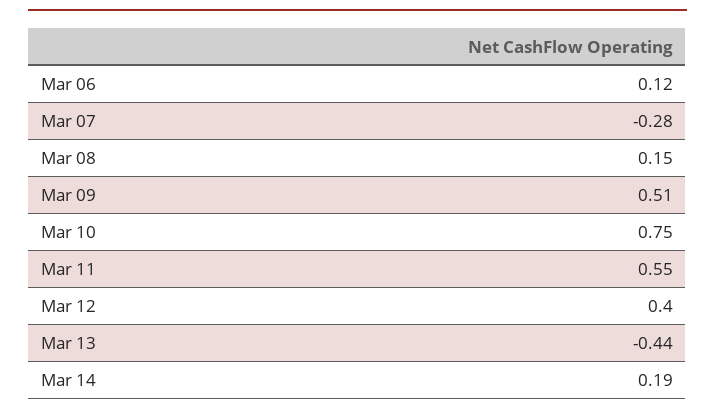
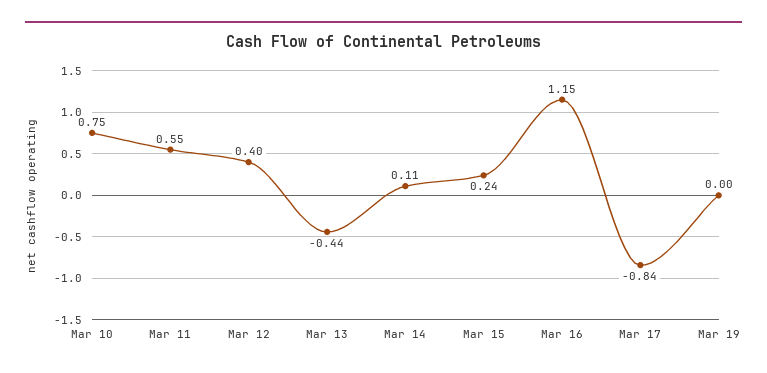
Mar 06: 0.12 -> none
Mar 07: -0.28 -> none
Mar 08: 0.15 -> none
Mar 09: 0.51 -> none
Mar 14: 0.19 -> 0.11
Mar 15: none -> 0.24
Mar 16: none -> 1.15
Mar 17: none -> -0.84
Mar 19: none -> 0

